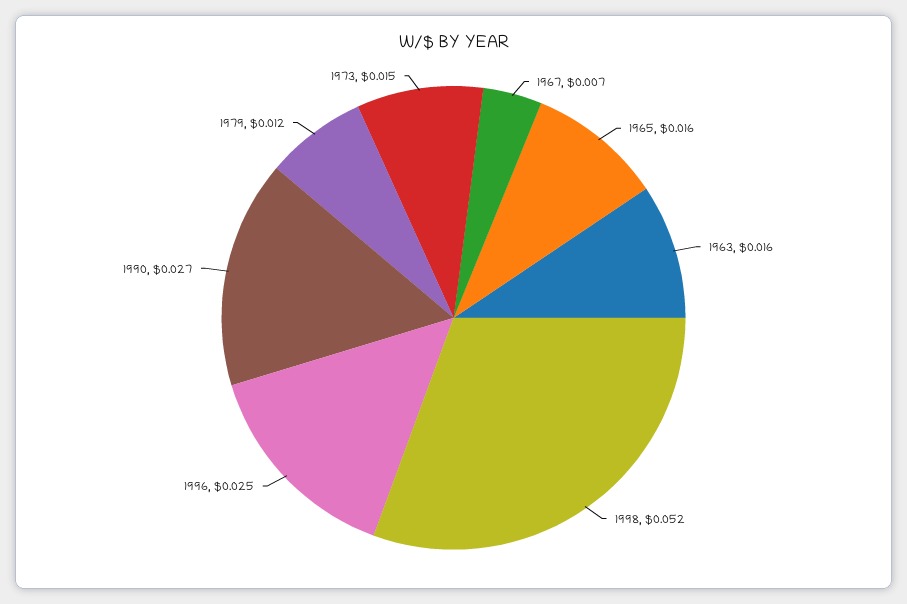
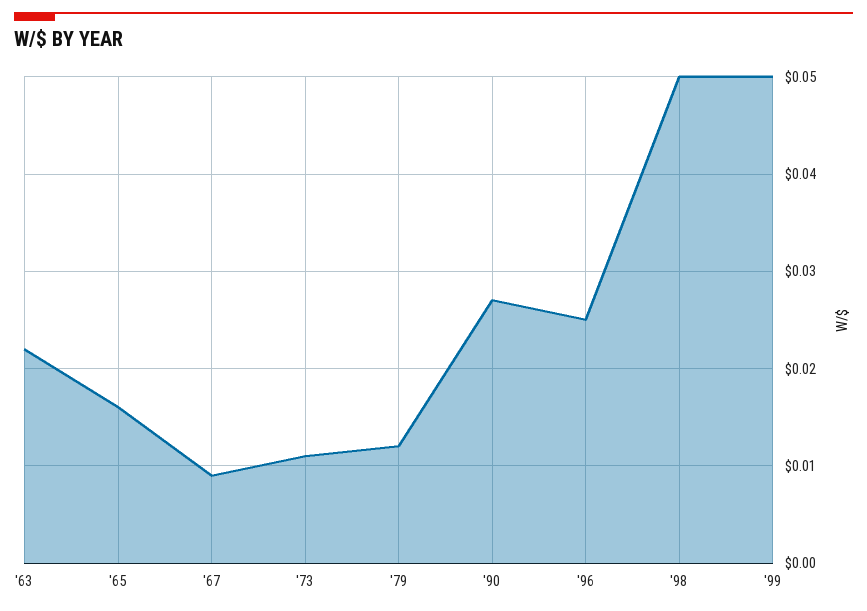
1967: 0.007 -> 0.009
1963: 0.016 -> 0.022
1998: 0.052 -> 0.05
1973: 0.015 -> 0.011
'99: none -> 0.05

